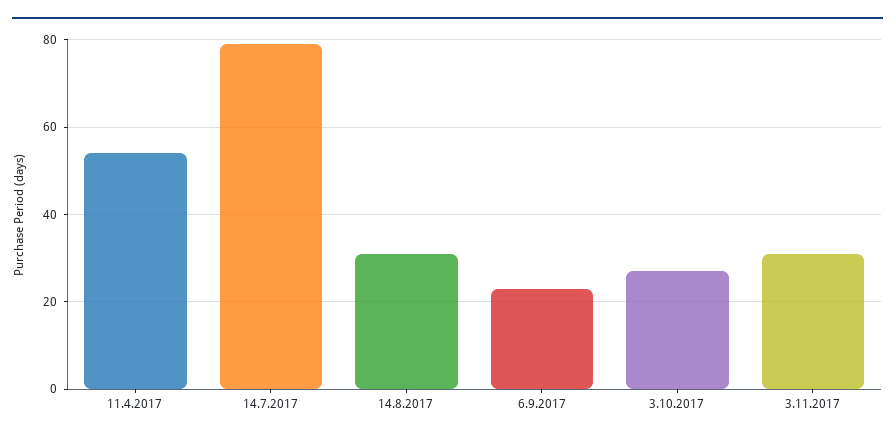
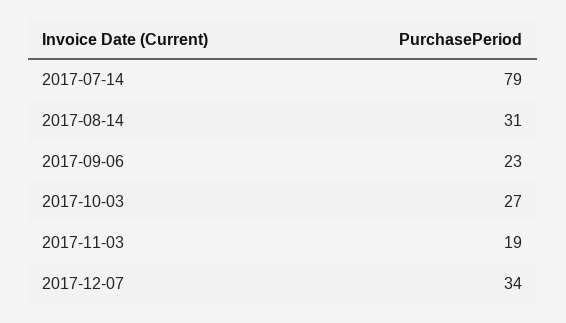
11.4.2017: 55 -> none
3.11.2017: 30 -> 19
2017-12-07: none -> 34

